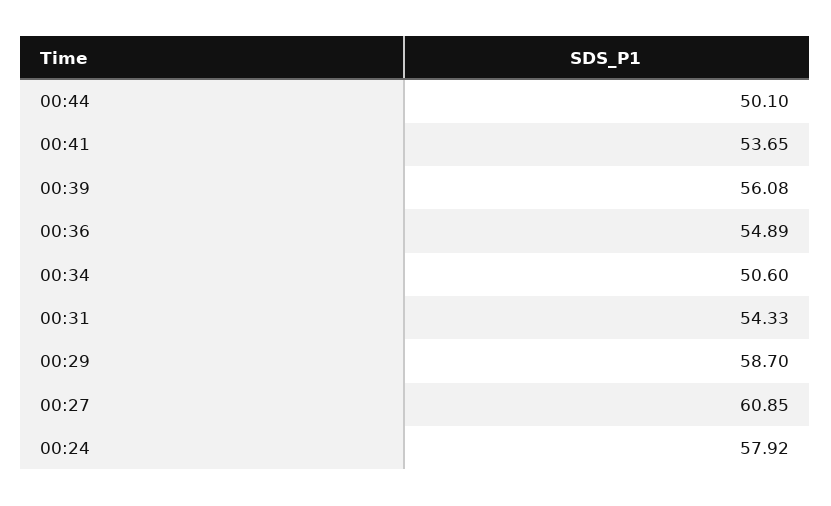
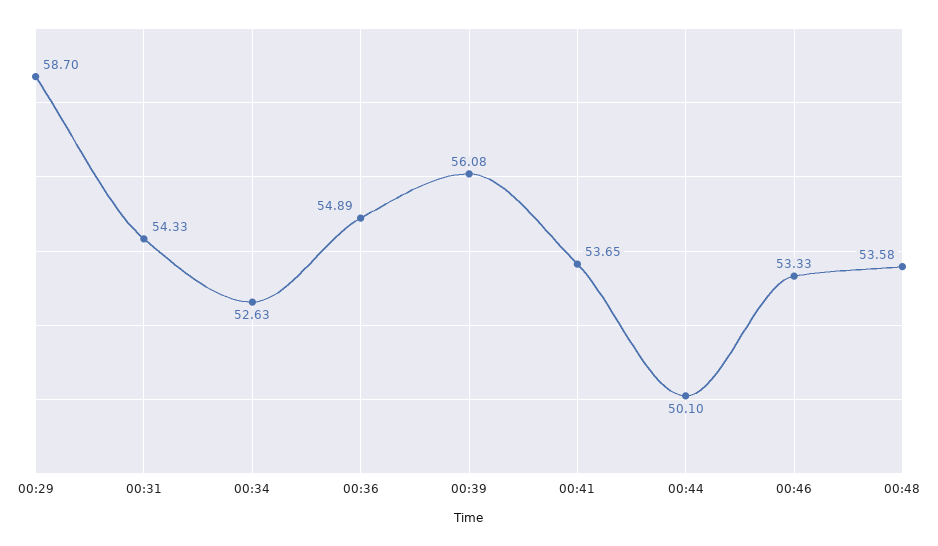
00:34: 50.6 -> 52.63
00:27: 60.85 -> none
00:24: 57.92 -> none
00:46: none -> 53.33
00:48: none -> 53.58

